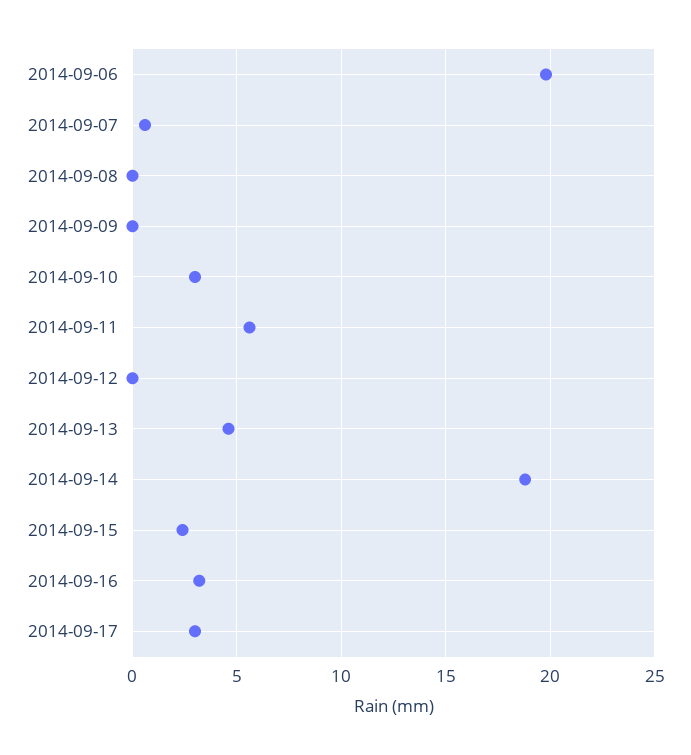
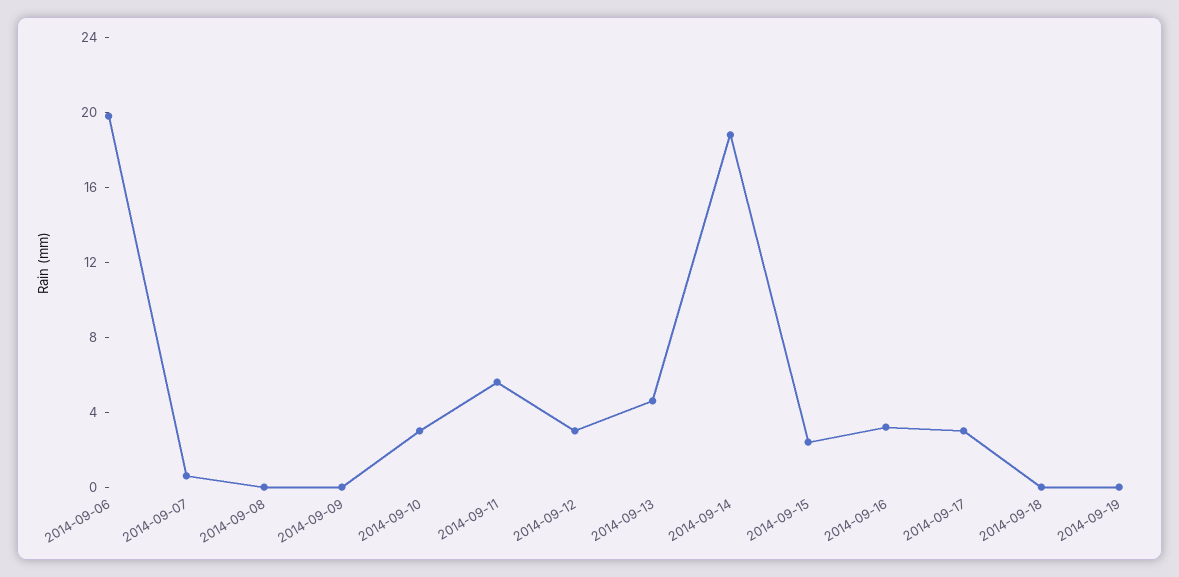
2014-09-12: 0 -> 3
2014-09-18: none -> 0
2014-09-19: none -> 0

